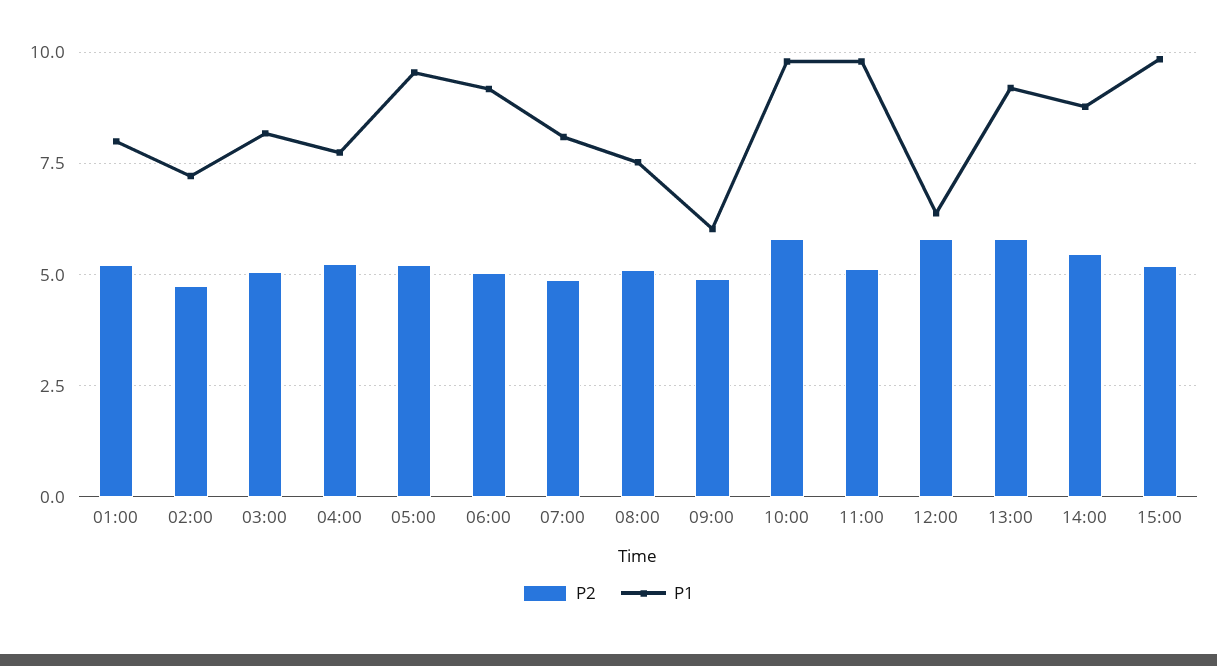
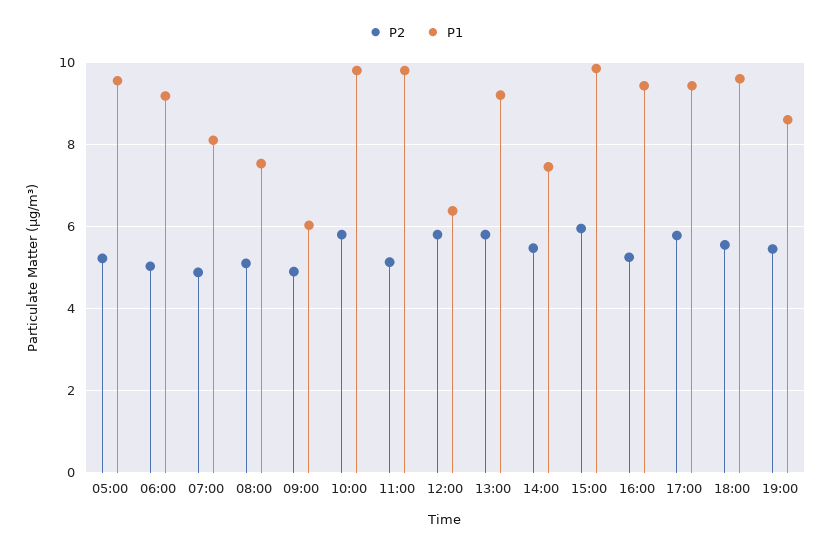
P2, 01:00: 5.25 -> none
P1, 01:00: 8 -> none
P2, 02:00: 4.75 -> none
P1, 02:00: 7.25 -> none
P2, 03:00: 5 -> none
P1, 03:00: 8.25 -> none
P2, 04:00: 5.25 -> none
P1, 04:00: 7.75 -> none
P1, 14:00: 8.75 -> 7.4
P2, 15:00: 5.25 -> 6
P2, 16:00: none -> 5.2
P1, 16:00: none -> 9.4
P2, 17:00: none -> 5.8
P1, 17:00: none -> 9.4
P2, 18:00: none -> 5.6
P1, 18:00: none -> 9.6
P2, 19:00: none -> 5.4
P1, 19:00: none -> 8.6

